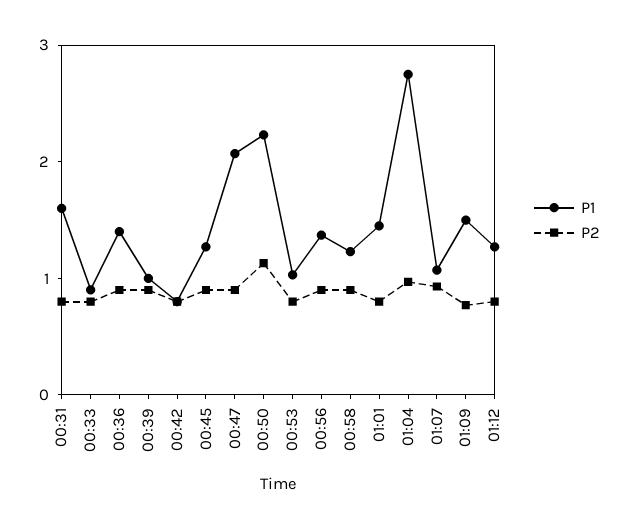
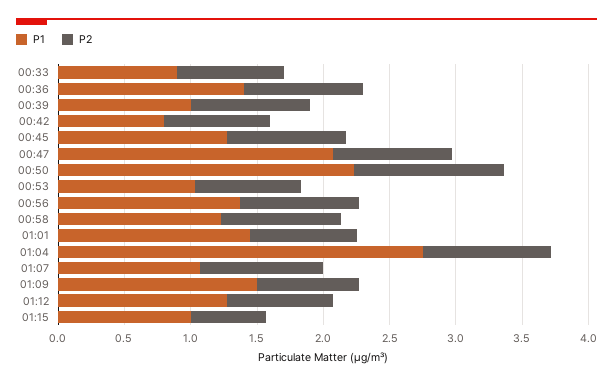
P1, 00:31: 1.6 -> none
P2, 00:31: 0.8 -> none
P1, 01:15: none -> 1
P2, 01:15: none -> 0.6

